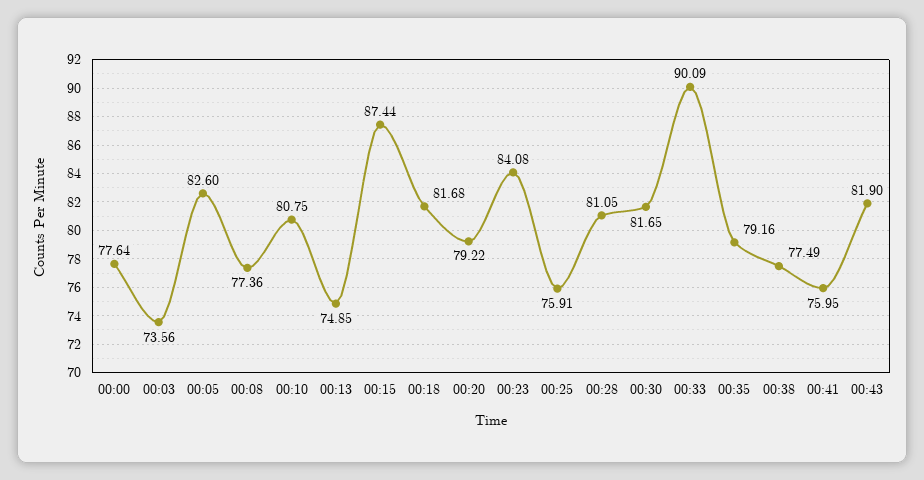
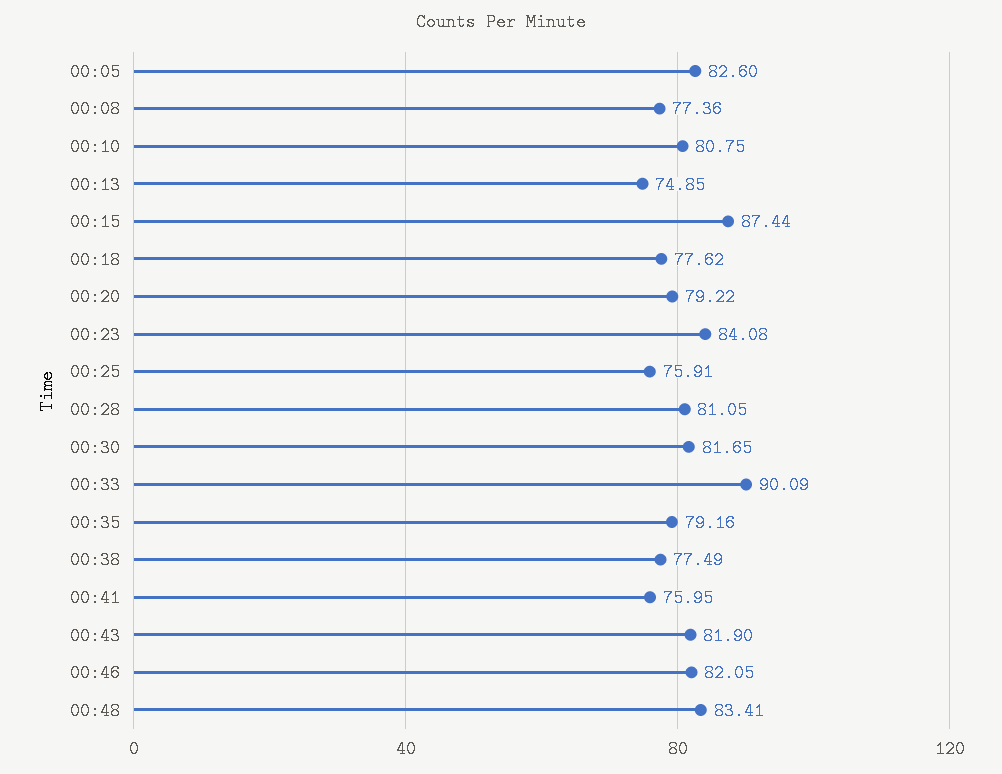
00:00: 77.64 -> none
00:03: 73.56 -> none
00:18: 81.68 -> 77.62
00:46: none -> 82.05
00:48: none -> 83.41

